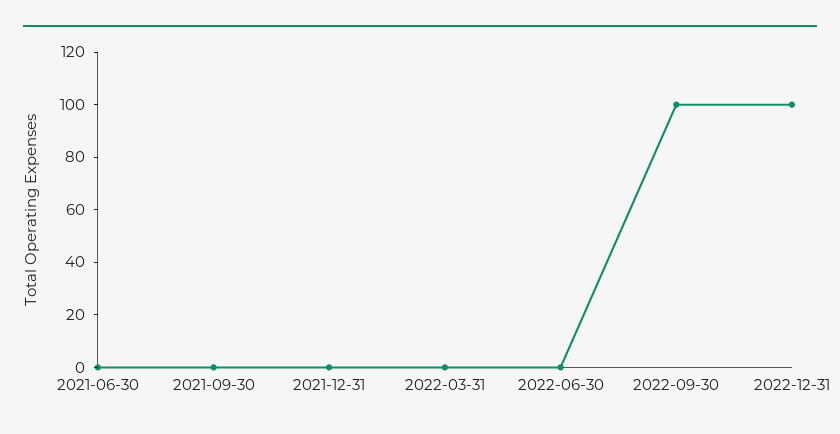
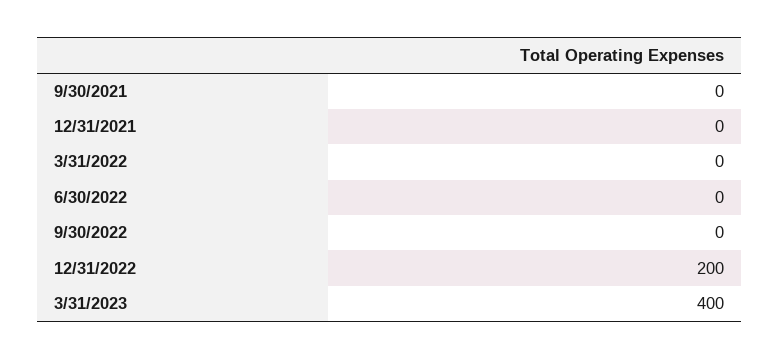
2021-06-30: 0 -> none
2022-09-30: 100 -> 0
2022-12-31: 100 -> 200
3/31/2023: none -> 400

